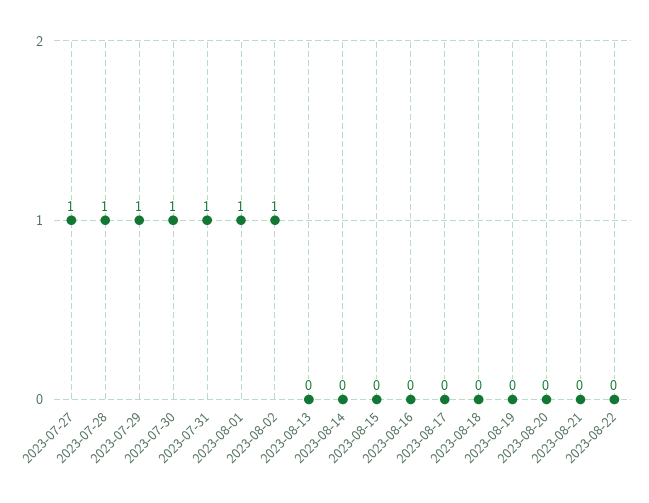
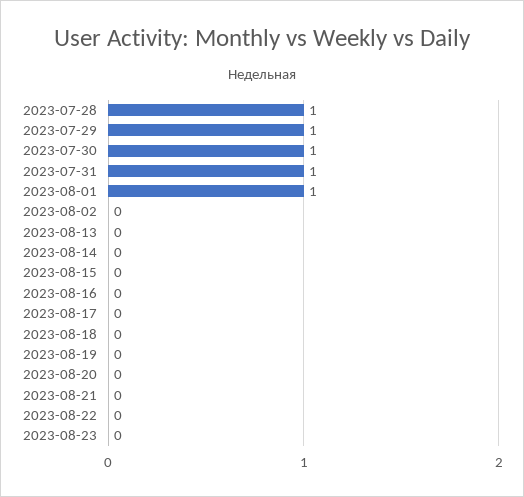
2023-07-27: 1 -> none
2023-08-02: 1 -> 0
2023-08-23: none -> 0

